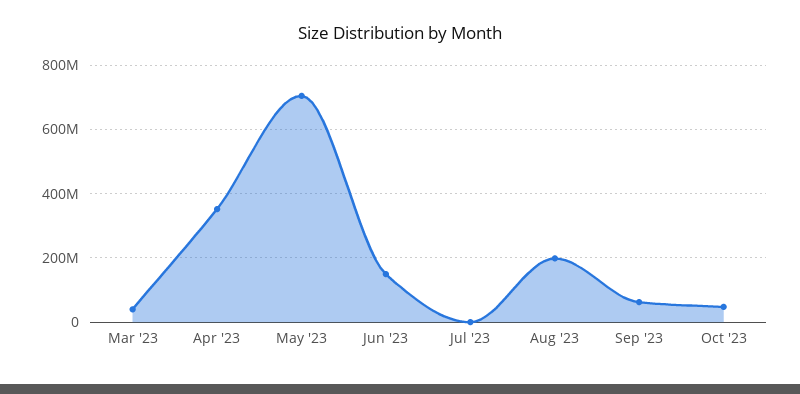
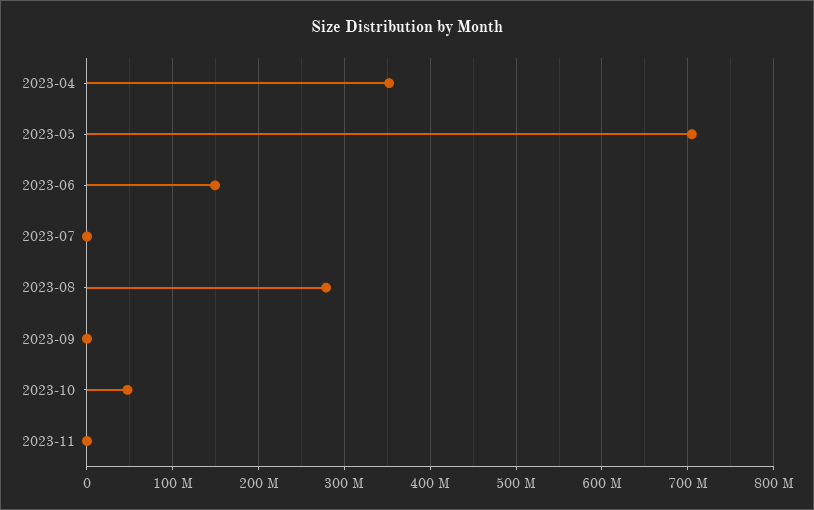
Mar '23: 40000000 -> none
Aug '23: 200000000 -> 280000000
Sep '23: 60000000 -> 0
2023-11: none -> 0

